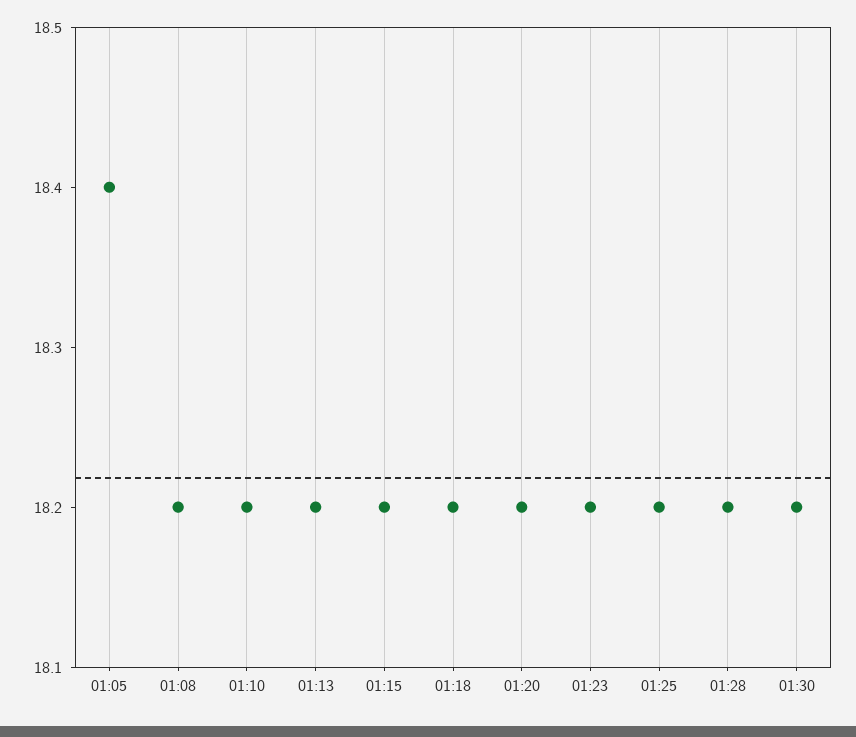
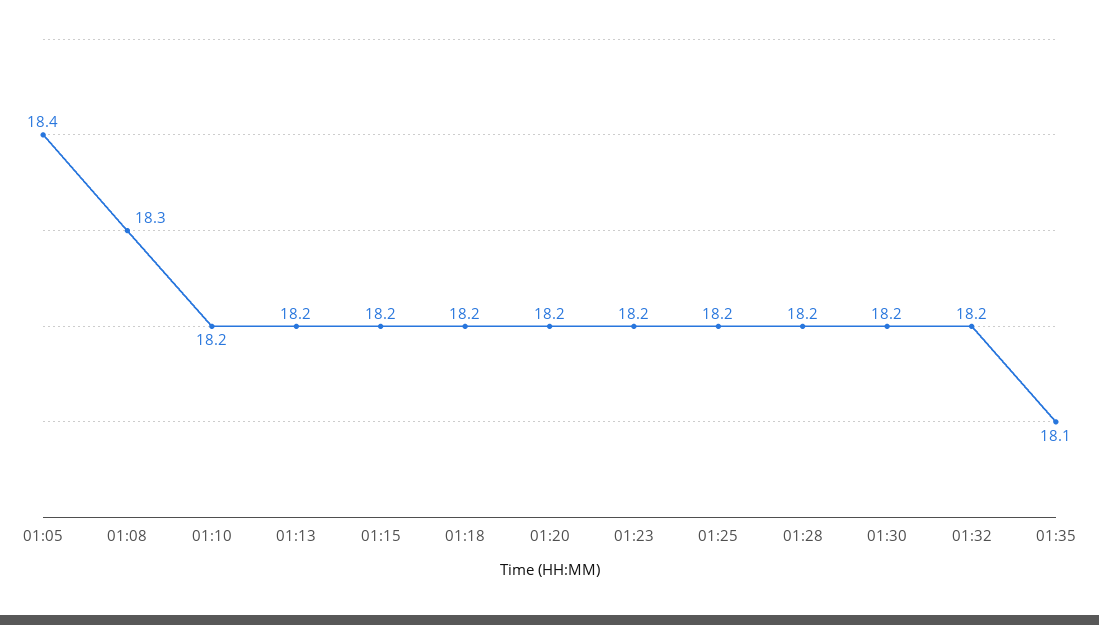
01:08: 18.2 -> 18.3
01:32: none -> 18.2
01:35: none -> 18.1

